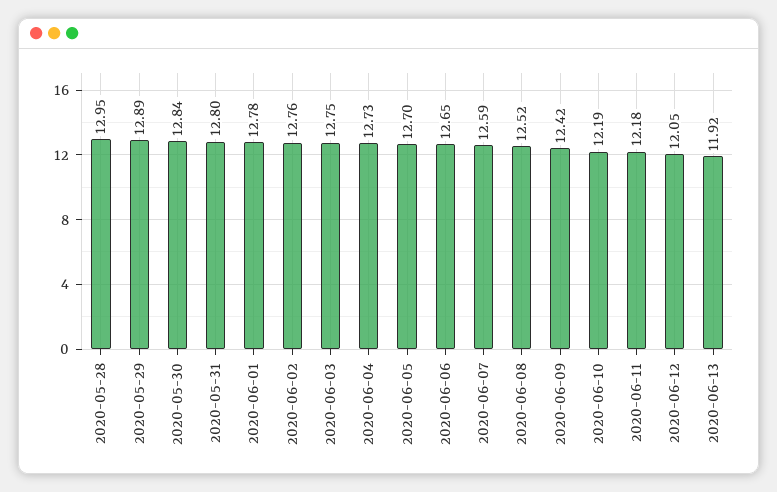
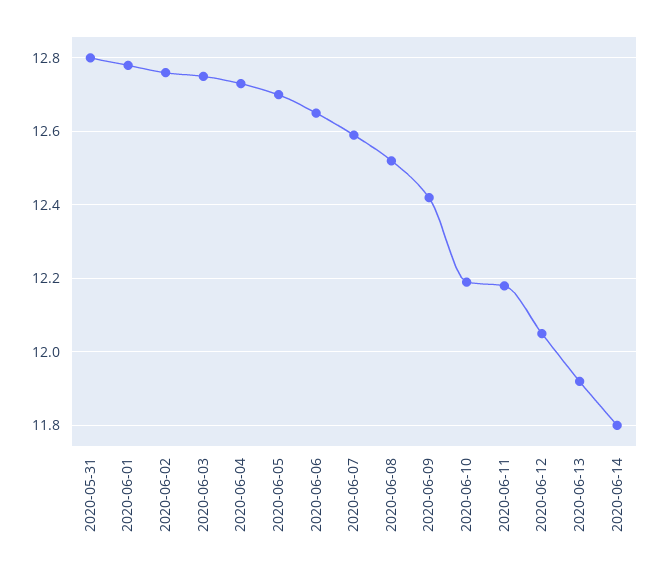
2020-05-28: 12.95 -> none
2020-05-29: 12.89 -> none
2020-05-30: 12.84 -> none
2020-06-14: none -> 11.8

